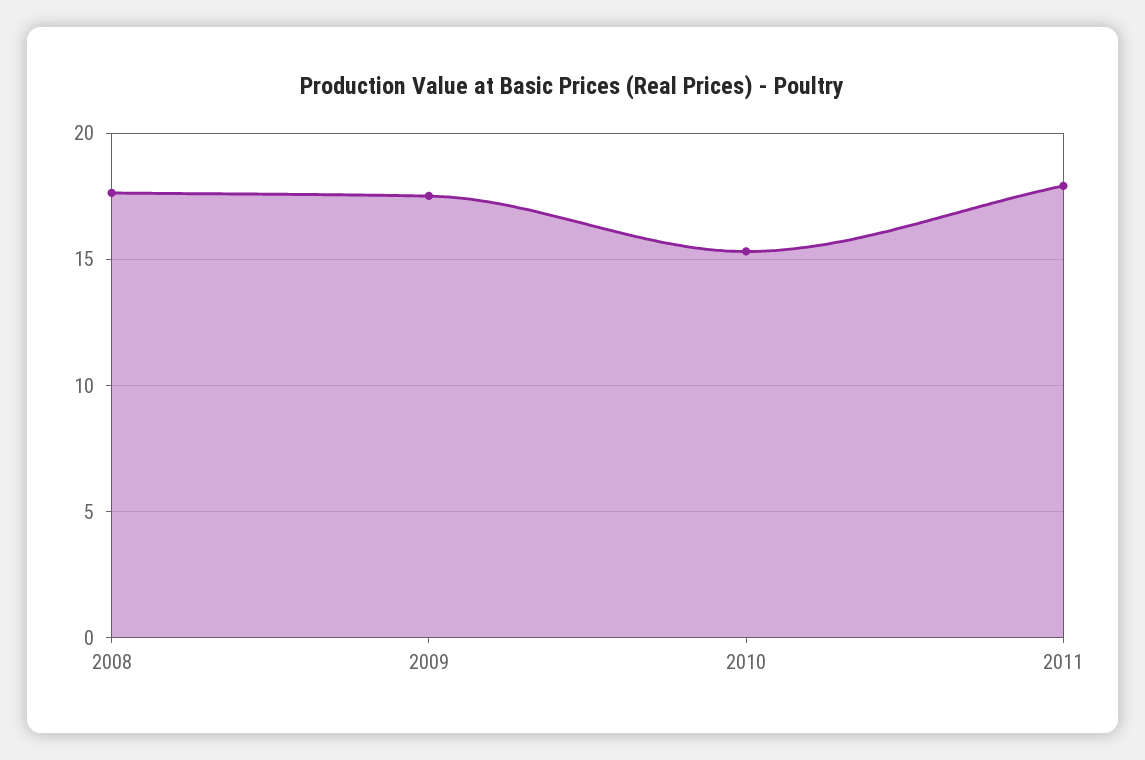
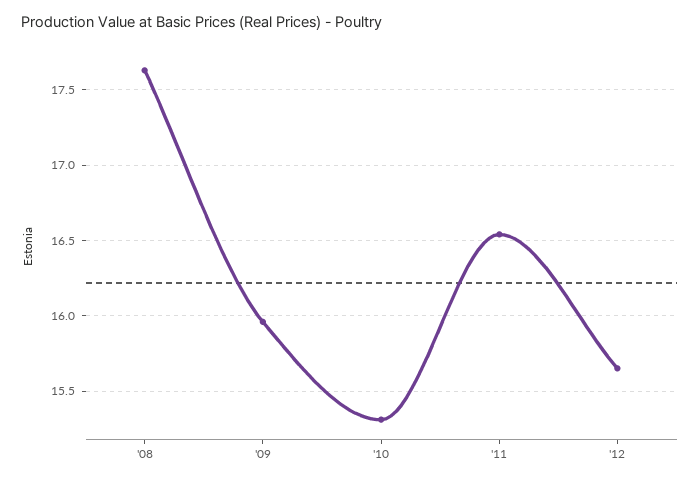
2009: 17.5 -> 15.95
2011: 18 -> 16.55
'12: none -> 15.65

